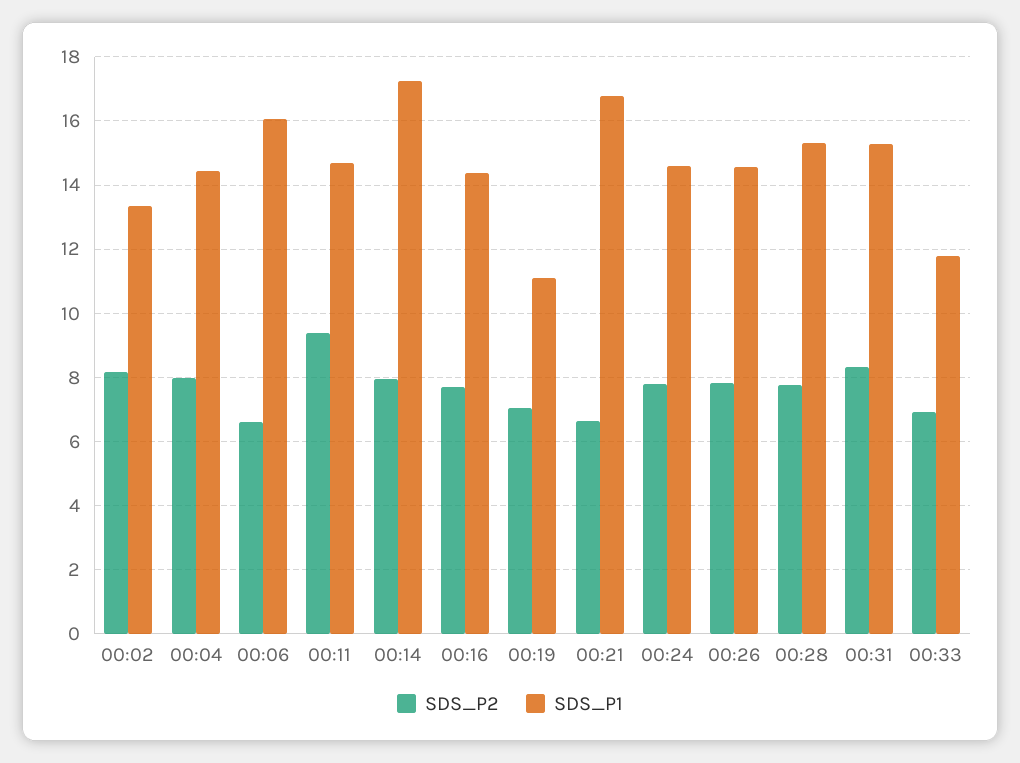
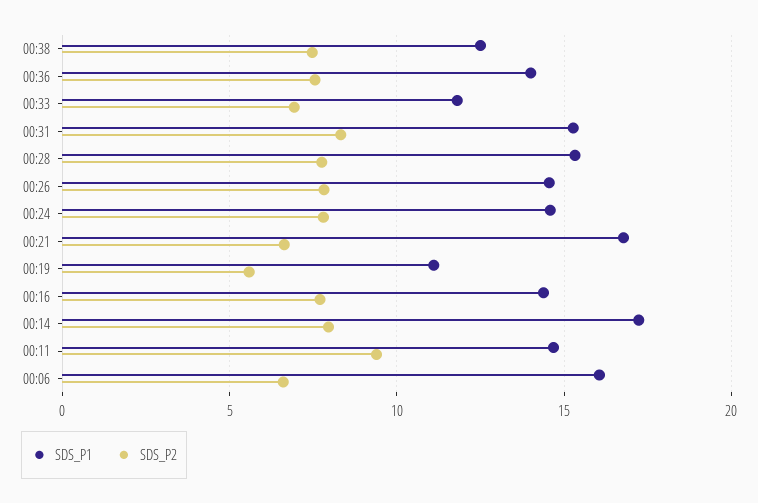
SDS_P2, 00:02: 8.2 -> none
SDS_P1, 00:02: 13.4 -> none
SDS_P2, 00:04: 8 -> none
SDS_P1, 00:04: 14.4 -> none
SDS_P2, 00:19: 7 -> 5.5
SDS_P1, 00:38: none -> 12.5
SDS_P2, 00:38: none -> 7.5
SDS_P1, 00:36: none -> 14
SDS_P2, 00:36: none -> 7.5

